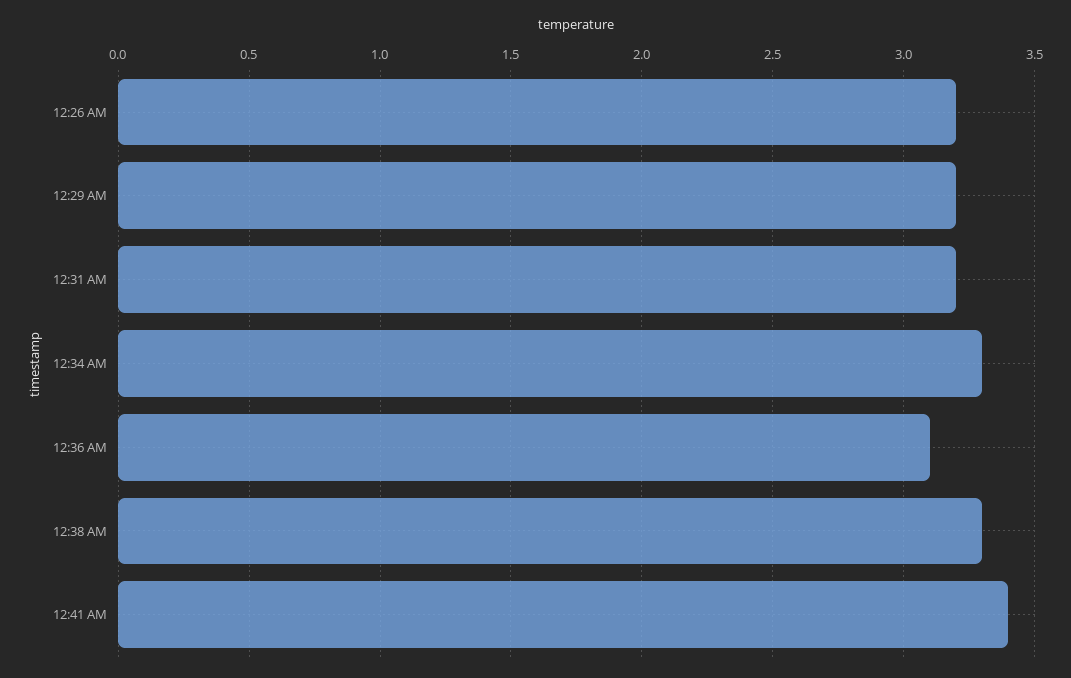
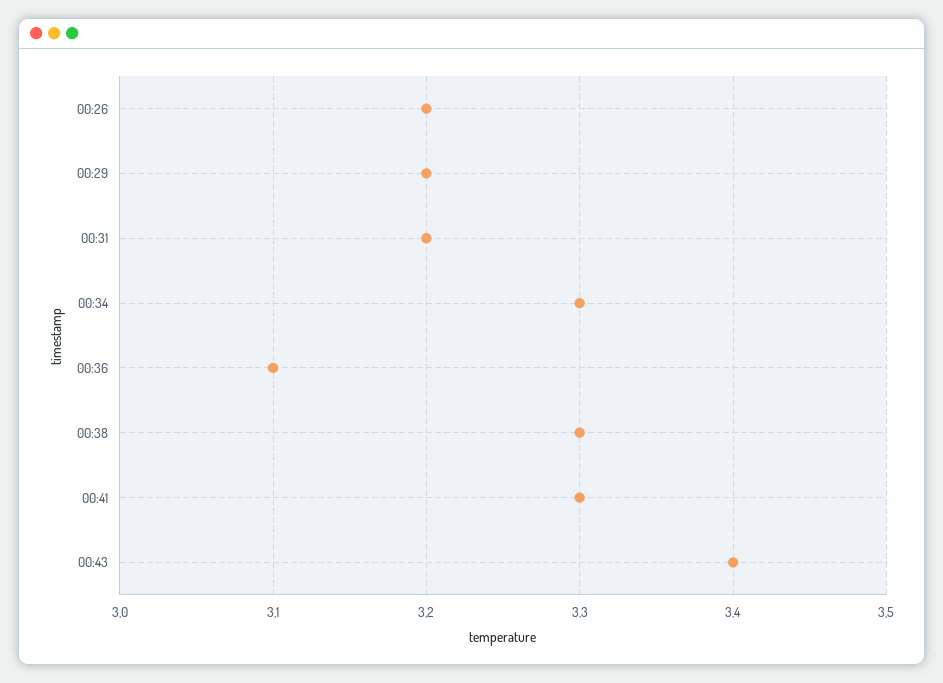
12:41 AM: 3.4 -> 3.3
00:43: none -> 3.4

